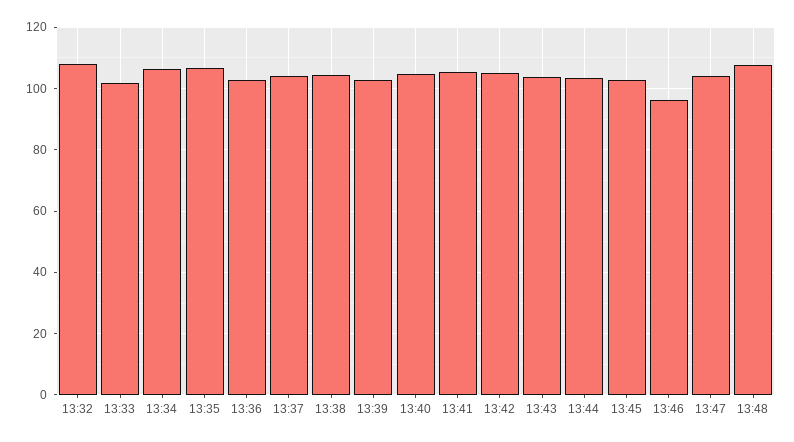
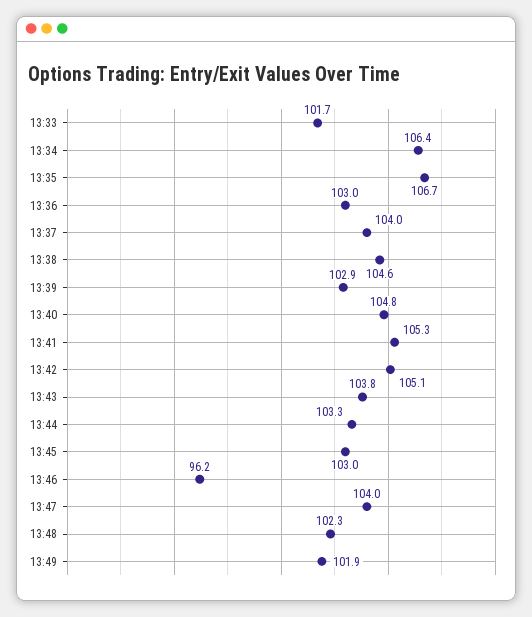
13:32: 108 -> none
13:48: 108 -> 102.3
13:49: none -> 101.9

